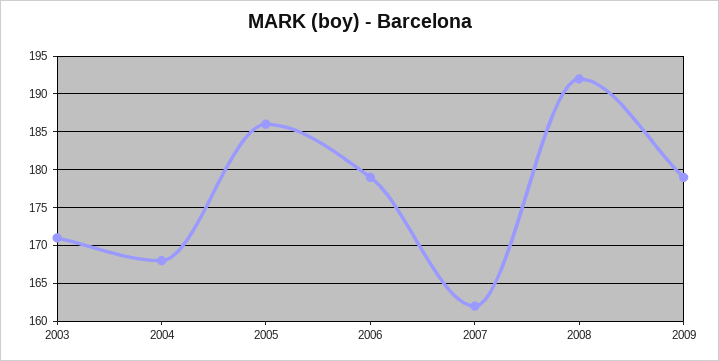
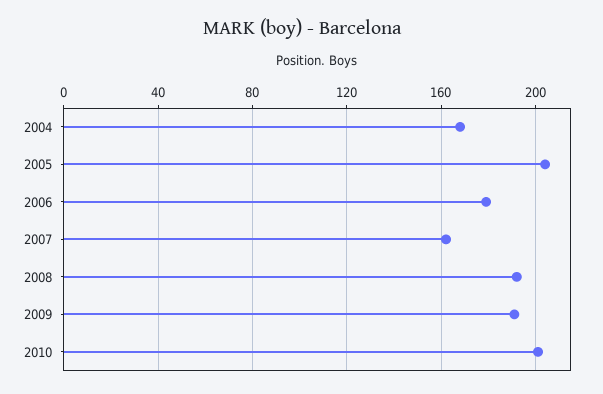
2003: 171 -> none
2005: 186 -> 205
2009: 179 -> 190
2010: none -> 200

